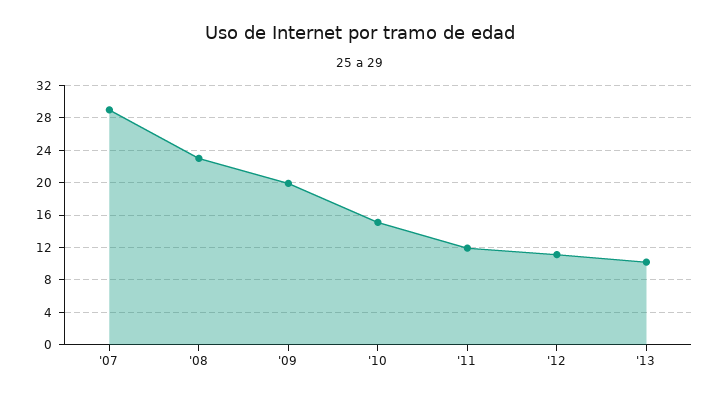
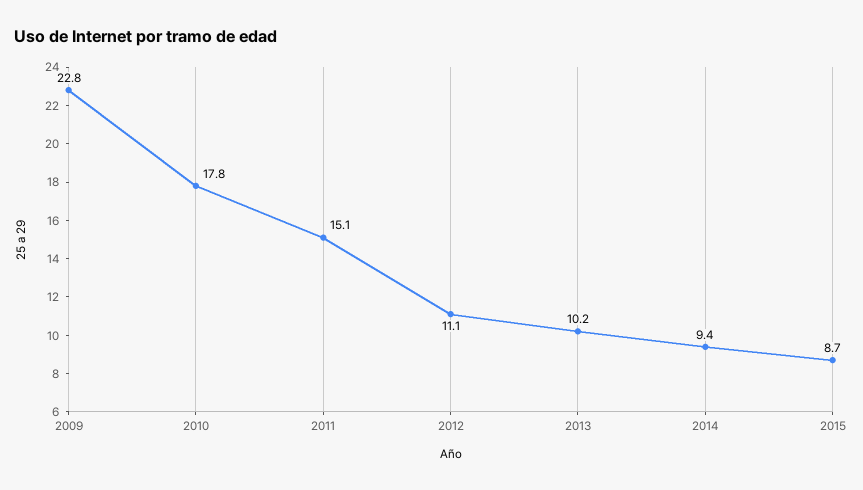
'07: 29 -> none
'08: 23 -> none
'09: 20 -> 22.8
'10: 15 -> 17.8
'11: 12 -> 15.1
2014: none -> 9.4
2015: none -> 8.7

